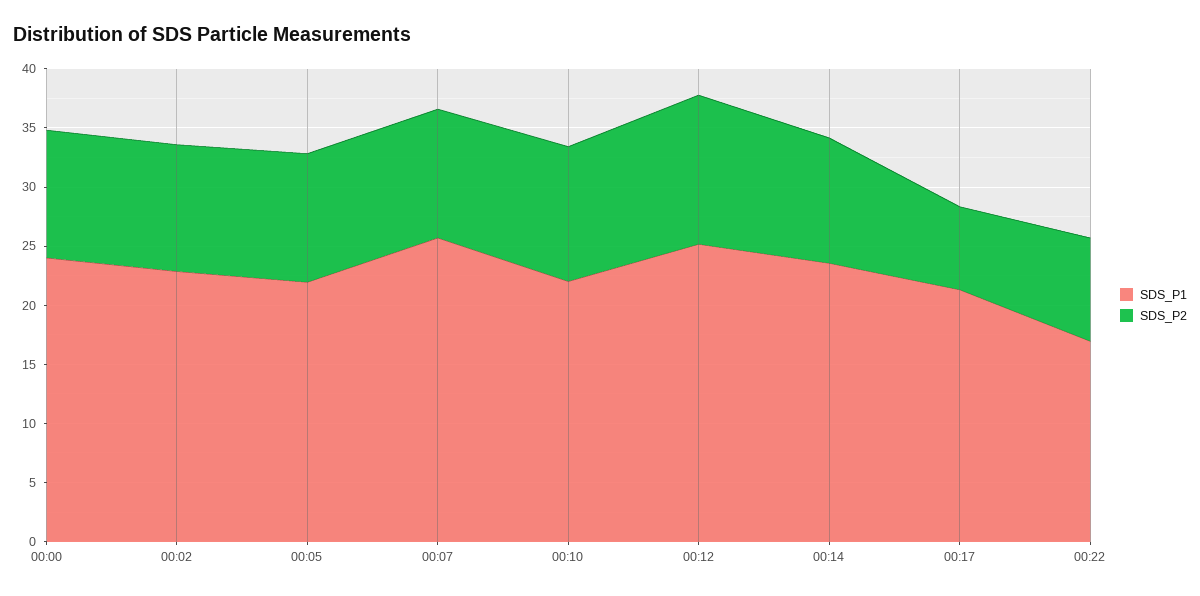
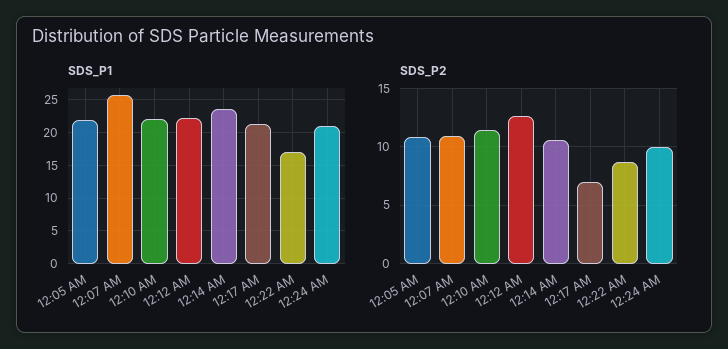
SDS_P1, 00:00: 24 -> none
SDS_P2, 00:00: 11 -> none
SDS_P1, 00:02: 23 -> none
SDS_P2, 00:02: 11 -> none
SDS_P1, 00:12: 25 -> 22
SDS_P1, 12:24 AM: none -> 21
SDS_P2, 12:24 AM: none -> 10

